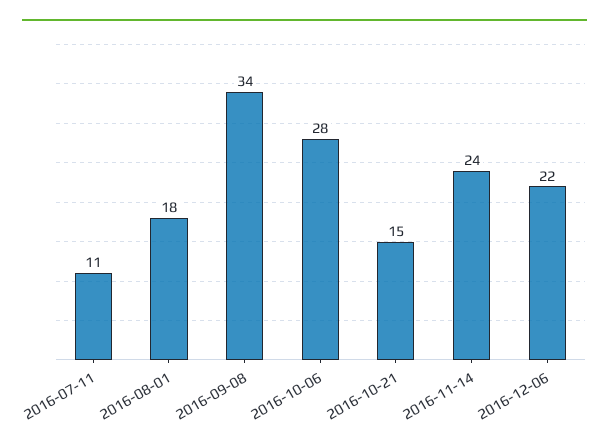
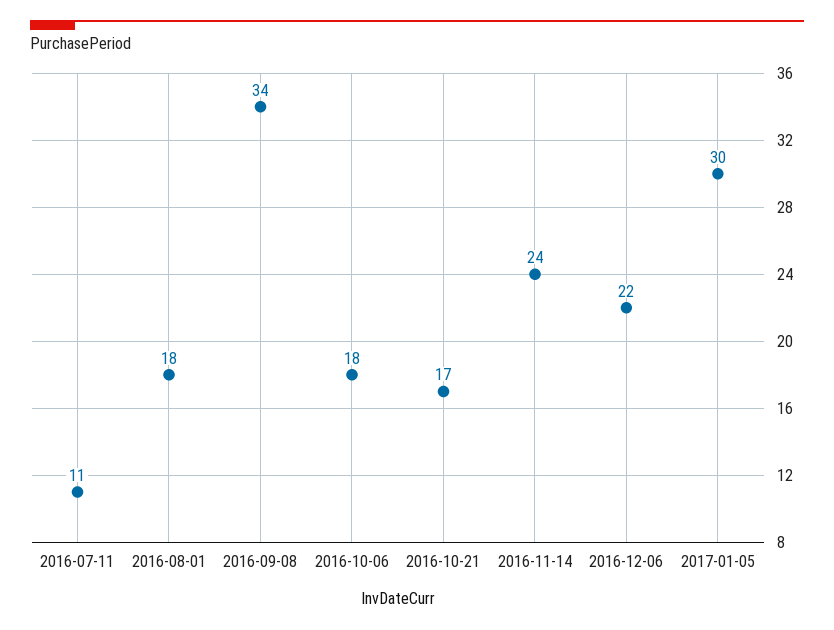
2016-10-06: 28 -> 18
2016-10-21: 15 -> 17
2017-01-05: none -> 30

